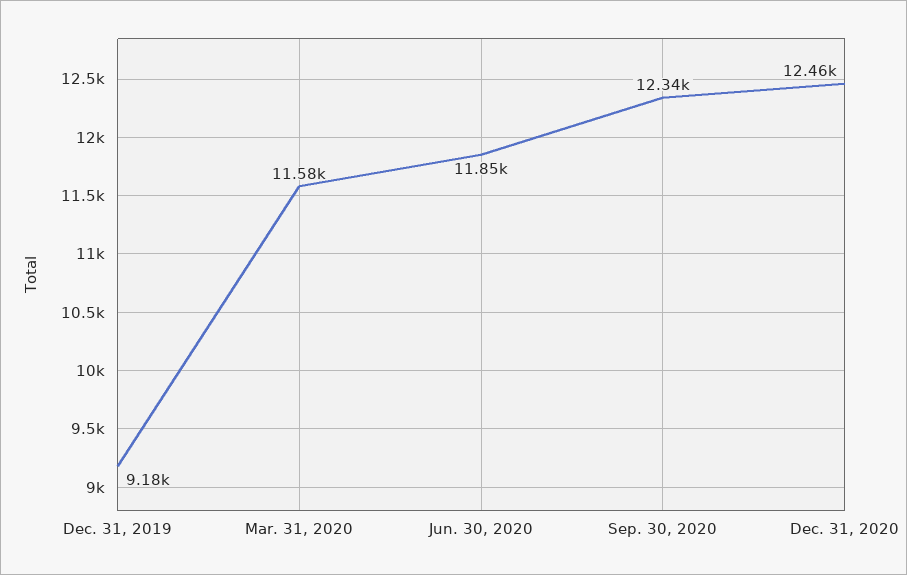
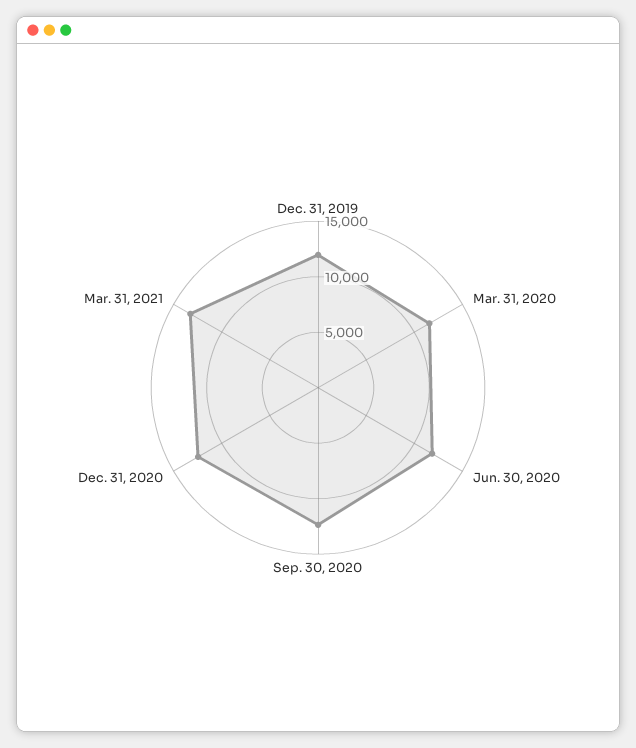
Dec. 31, 2019: 9180 -> 12000
Mar. 31, 2021: none -> 13000

